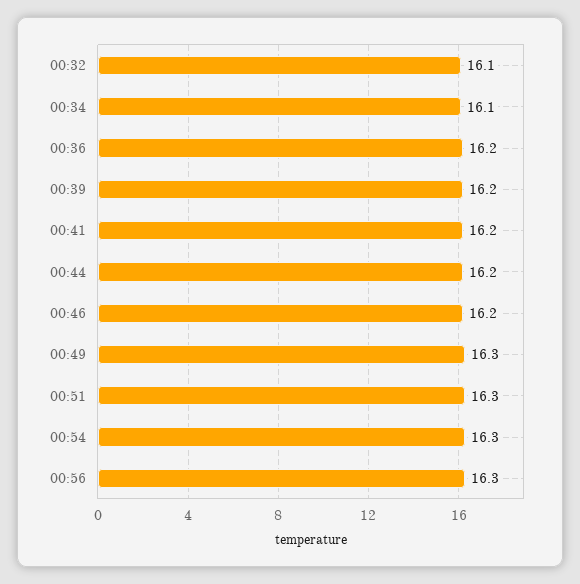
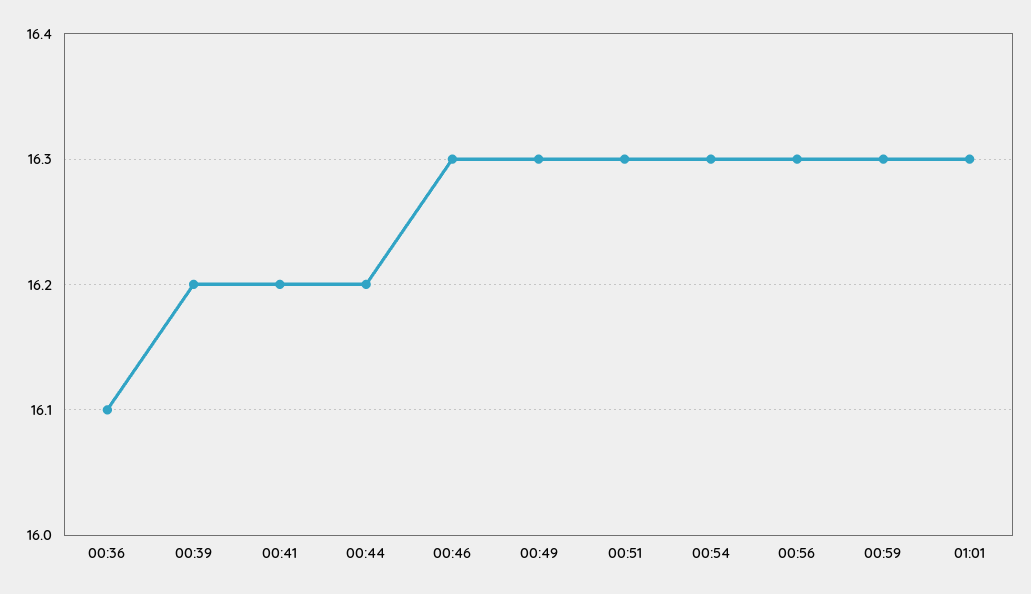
00:32: 16.1 -> none
00:34: 16.1 -> none
00:36: 16.2 -> 16.1
00:46: 16.2 -> 16.3
00:59: none -> 16.3
01:01: none -> 16.3

